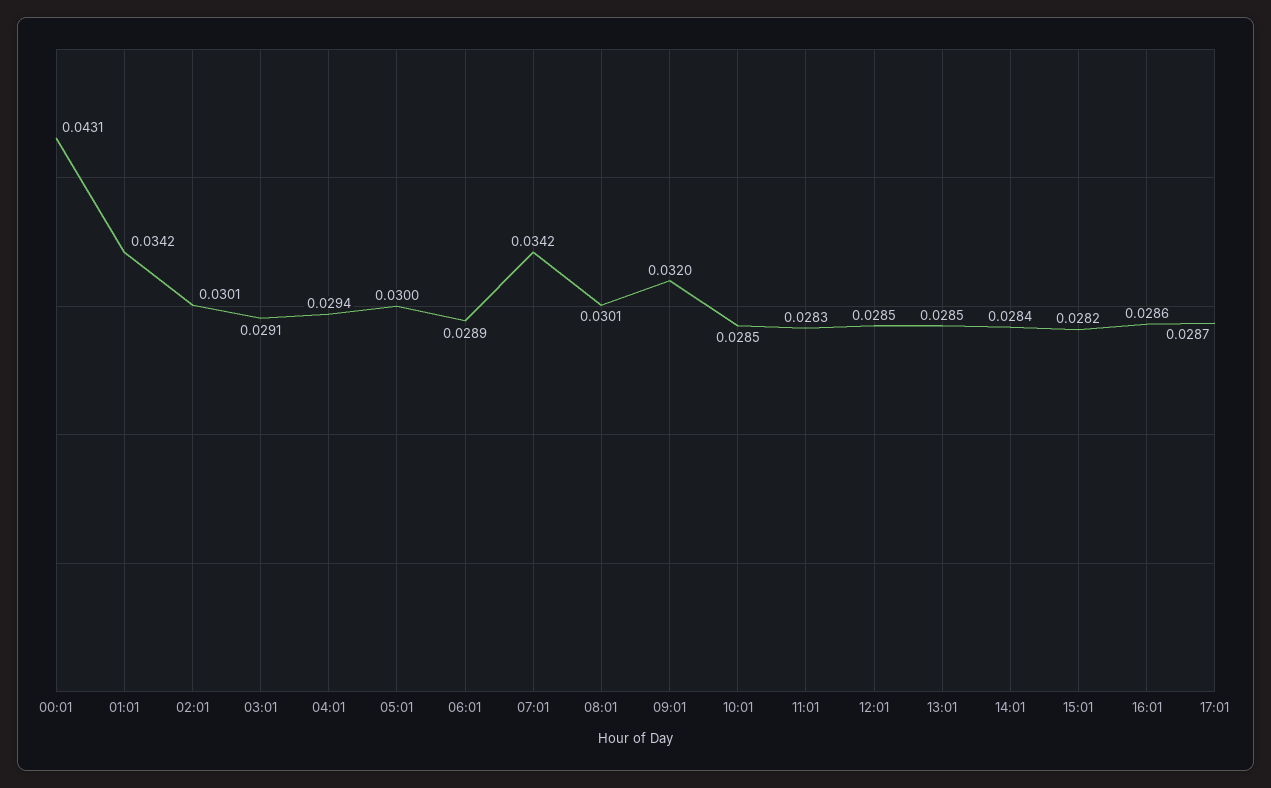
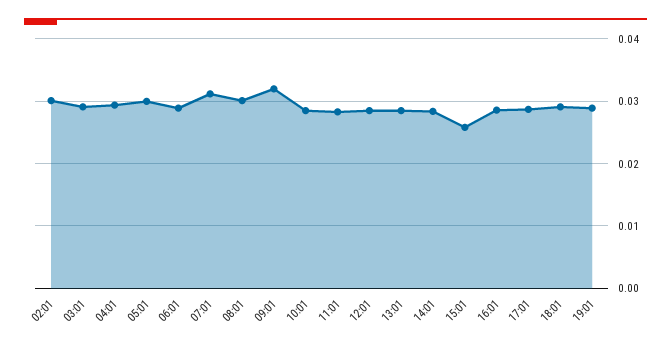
00:01: 0.0431 -> none
01:01: 0.0342 -> none
07:01: 0.0342 -> 0.031
15:01: 0.0282 -> 0.026
18:01: none -> 0.029
19:01: none -> 0.029

